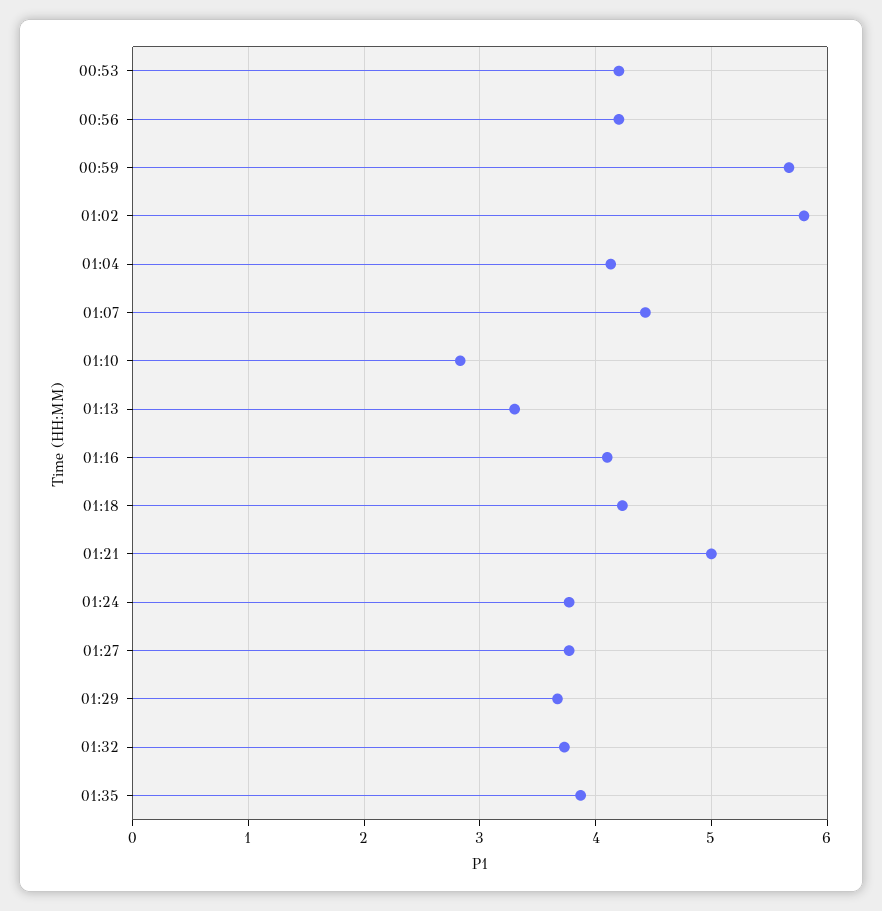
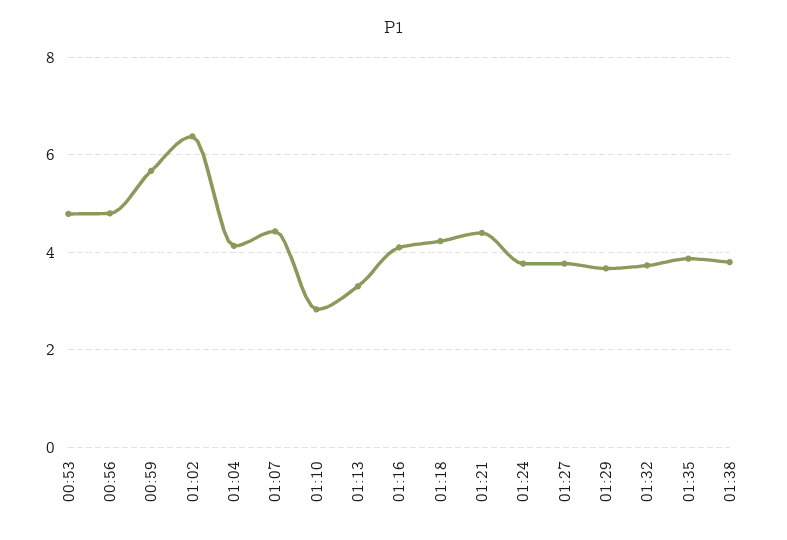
00:53: 4.2 -> 4.8
00:56: 4.2 -> 4.8
01:02: 5.8 -> 6.4
01:21: 5 -> 4.4
01:38: none -> 3.8

